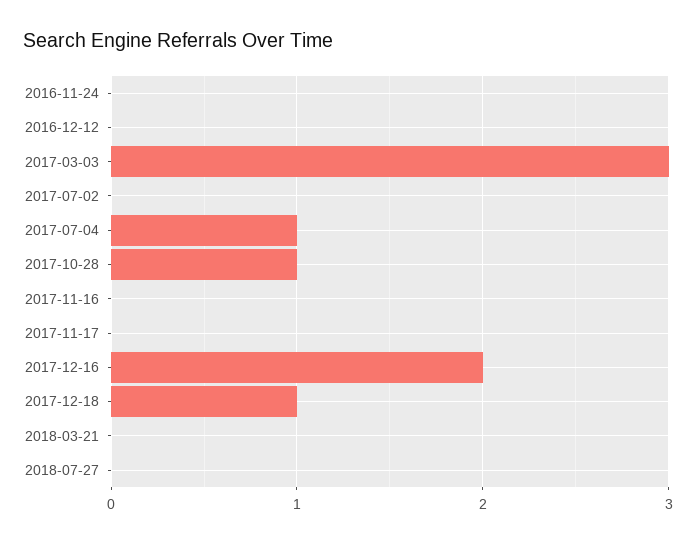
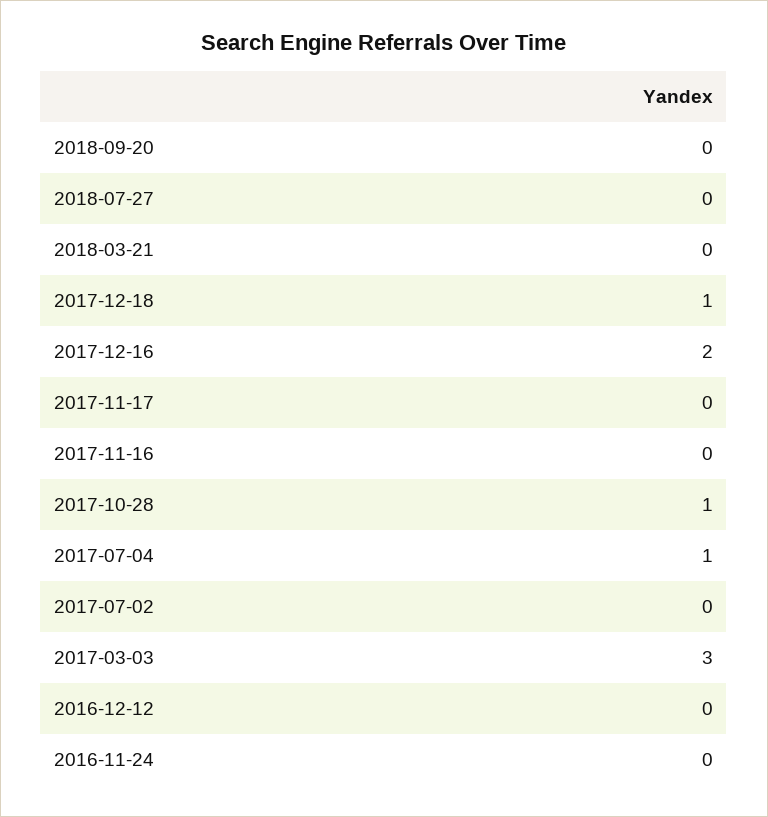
2018-09-20: none -> 0

